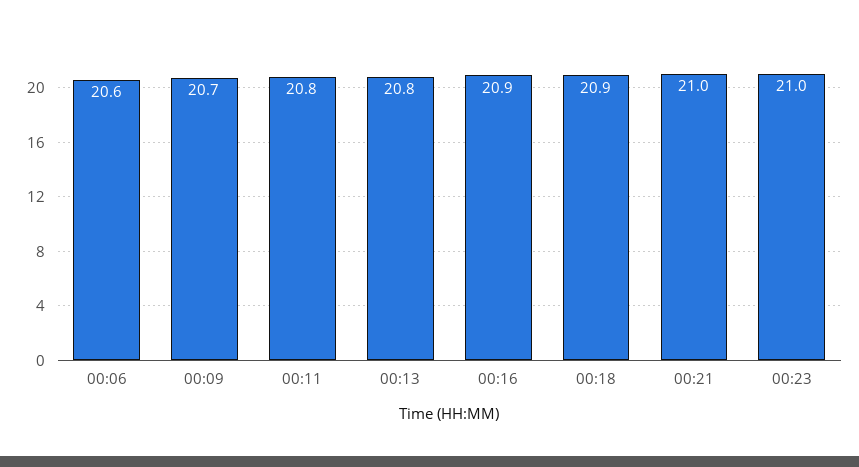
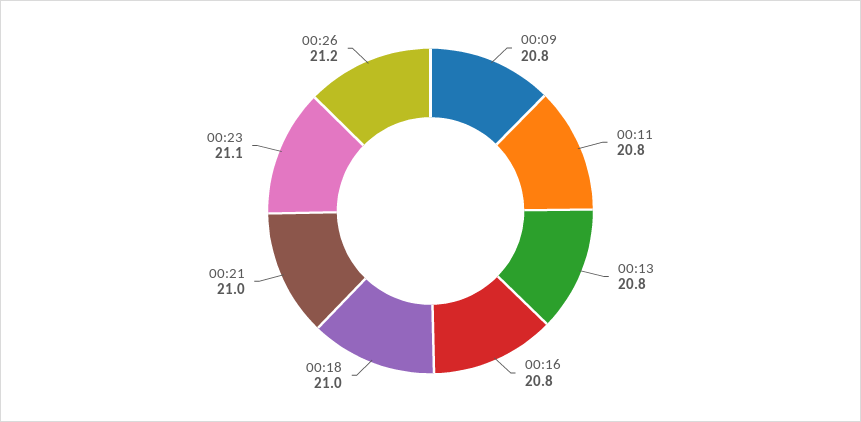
00:06: 20.6 -> none
00:09: 20.7 -> 20.8
00:16: 20.9 -> 20.8
00:18: 20.9 -> 21
00:23: 21 -> 21.1
00:26: none -> 21.2

